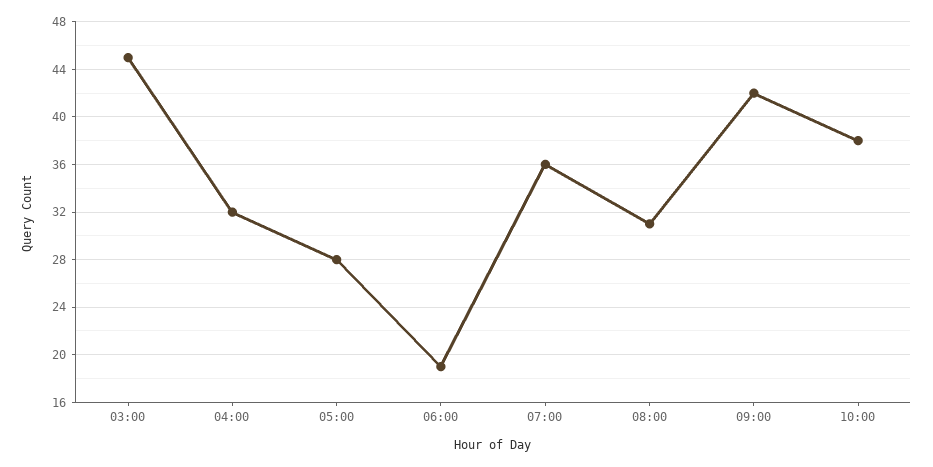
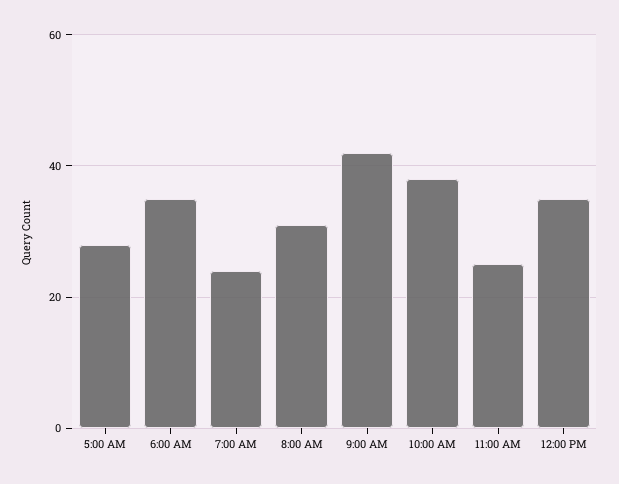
03:00: 45 -> none
04:00: 32 -> none
06:00: 19 -> 35
07:00: 36 -> 25
11:00 AM: none -> 25
12:00 PM: none -> 35

